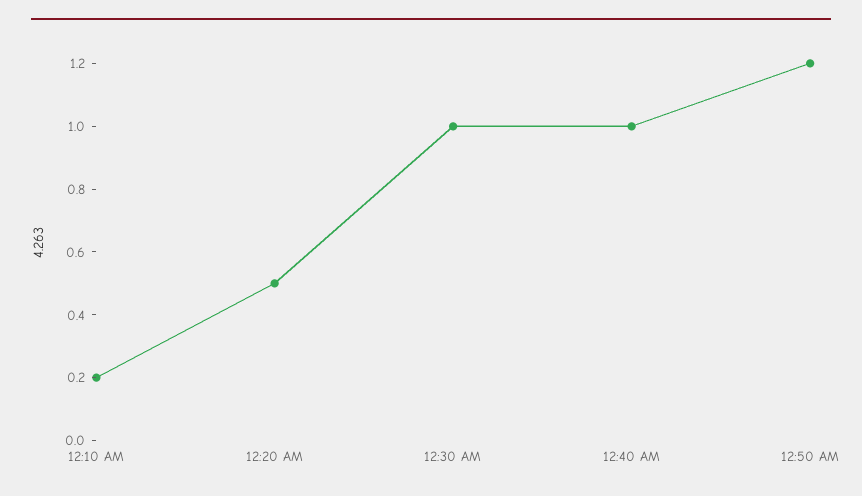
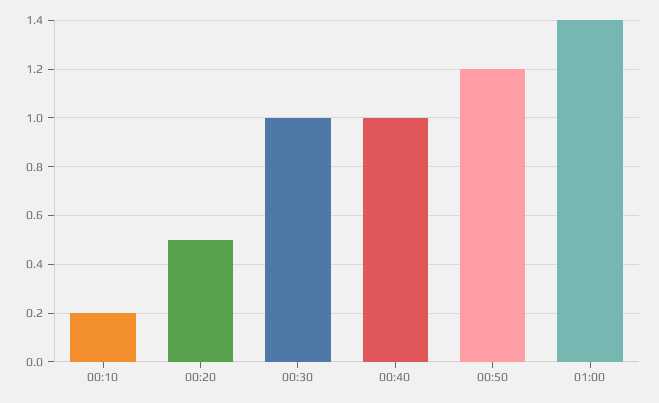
01:00: none -> 1.4

